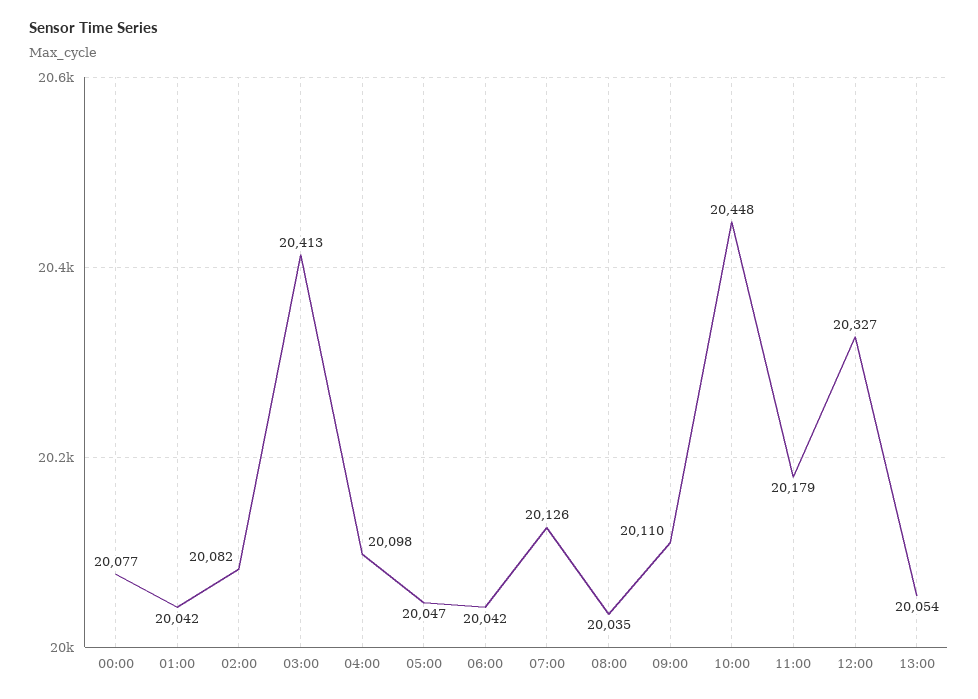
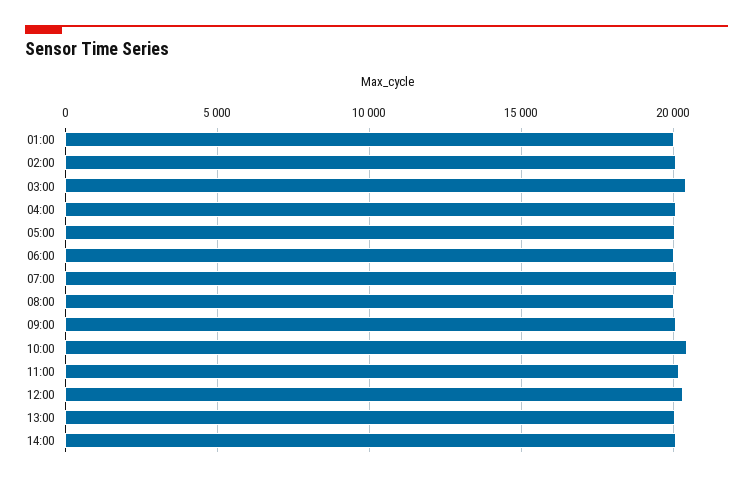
00:00: 20077 -> none
14:00: none -> 20000

